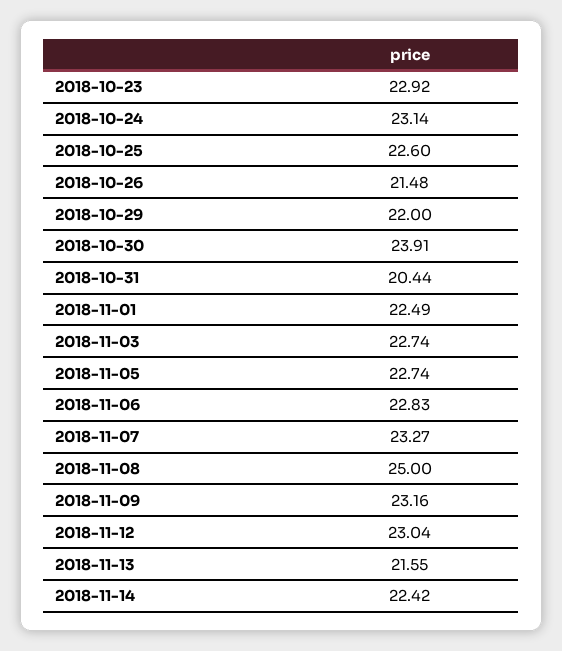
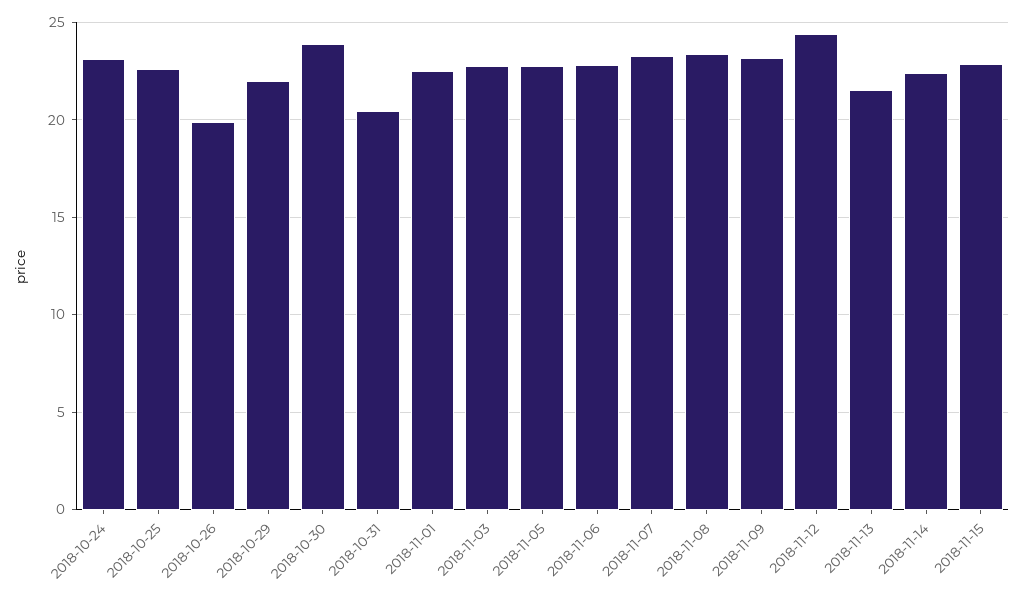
2018-10-23: 22.92 -> none
2018-10-26: 21.48 -> 20
2018-11-08: 25 -> 23.5
2018-11-12: 23.04 -> 24.5
2018-11-15: none -> 23

